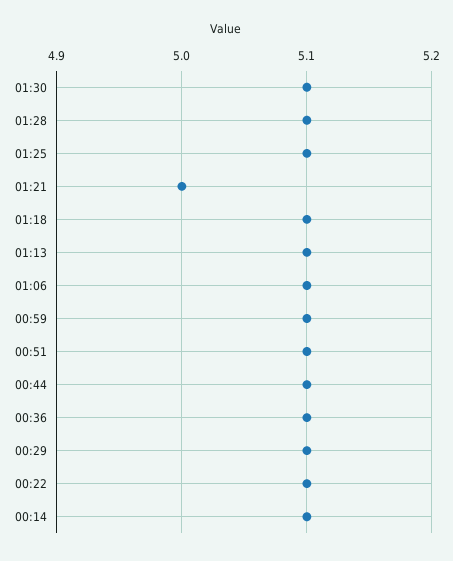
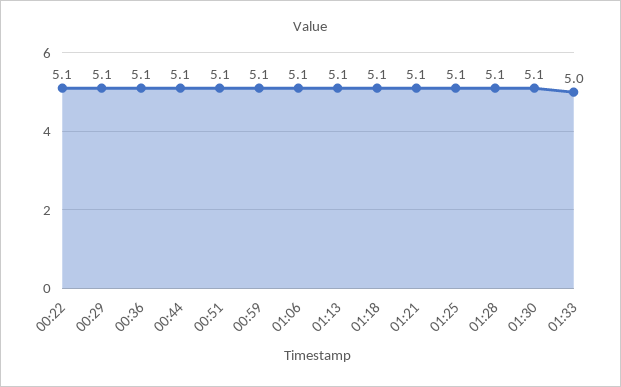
01:21: 5 -> 5.1
00:14: 5.1 -> none
01:33: none -> 5

